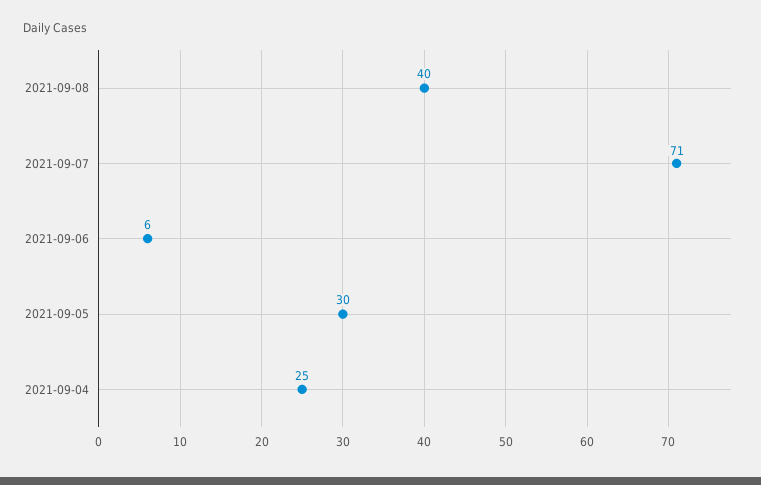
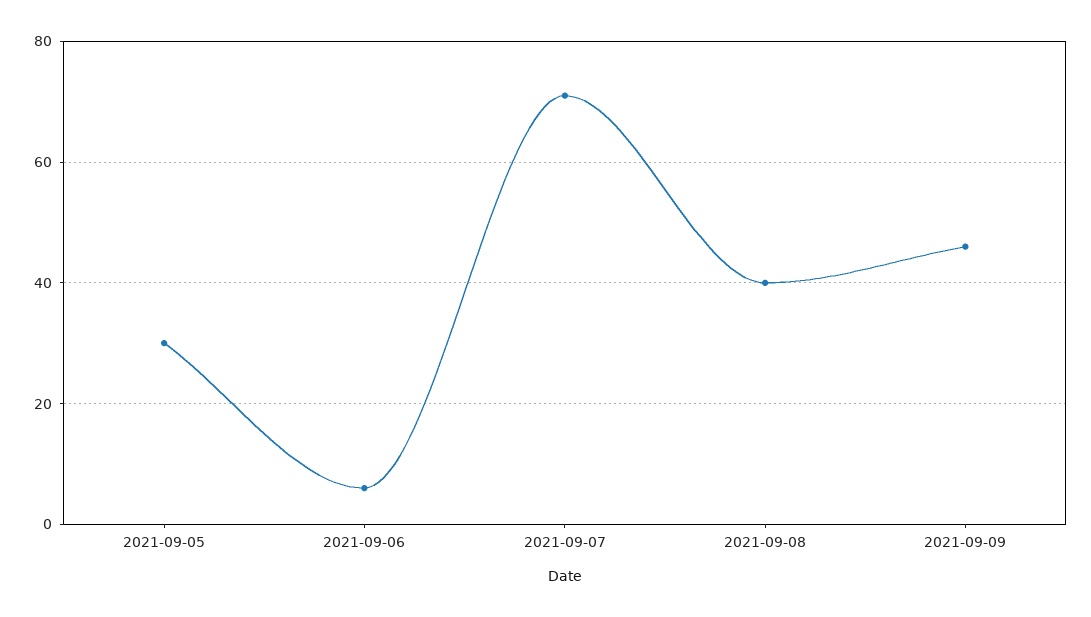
2021-09-04: 25 -> none
2021-09-09: none -> 45

